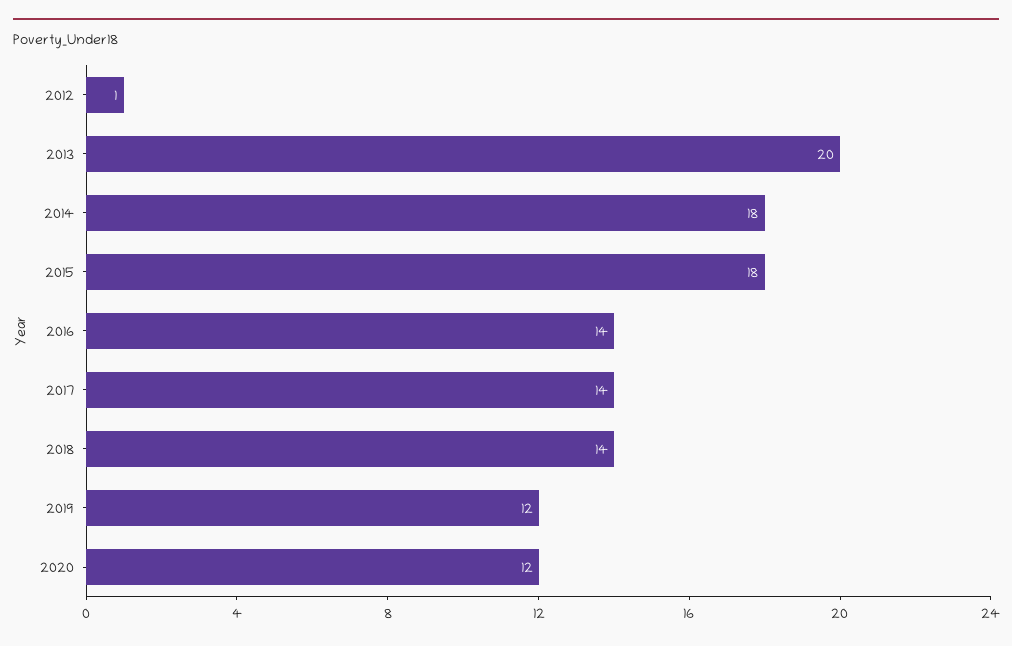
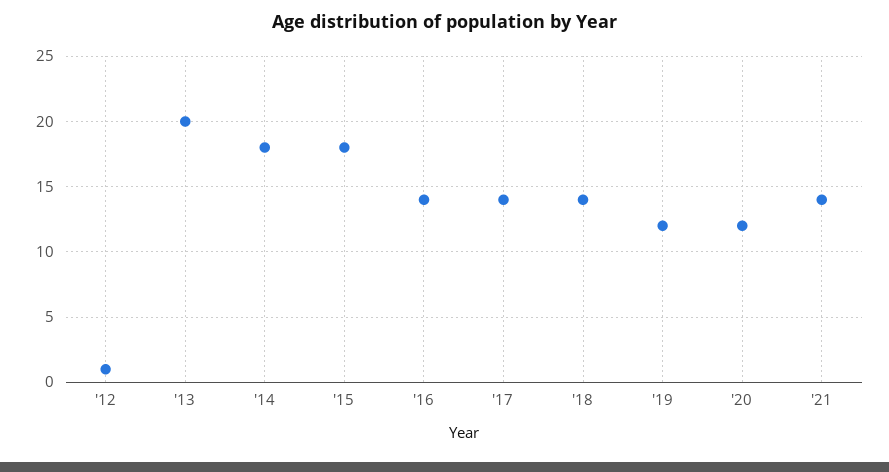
'21: none -> 14

